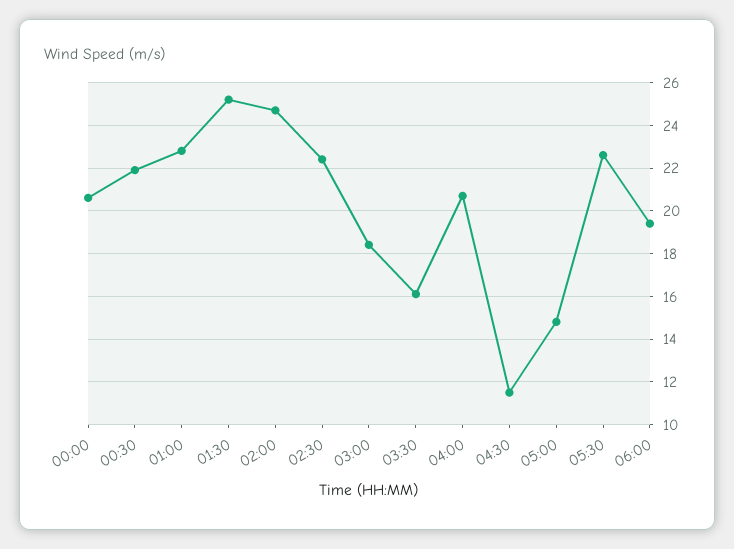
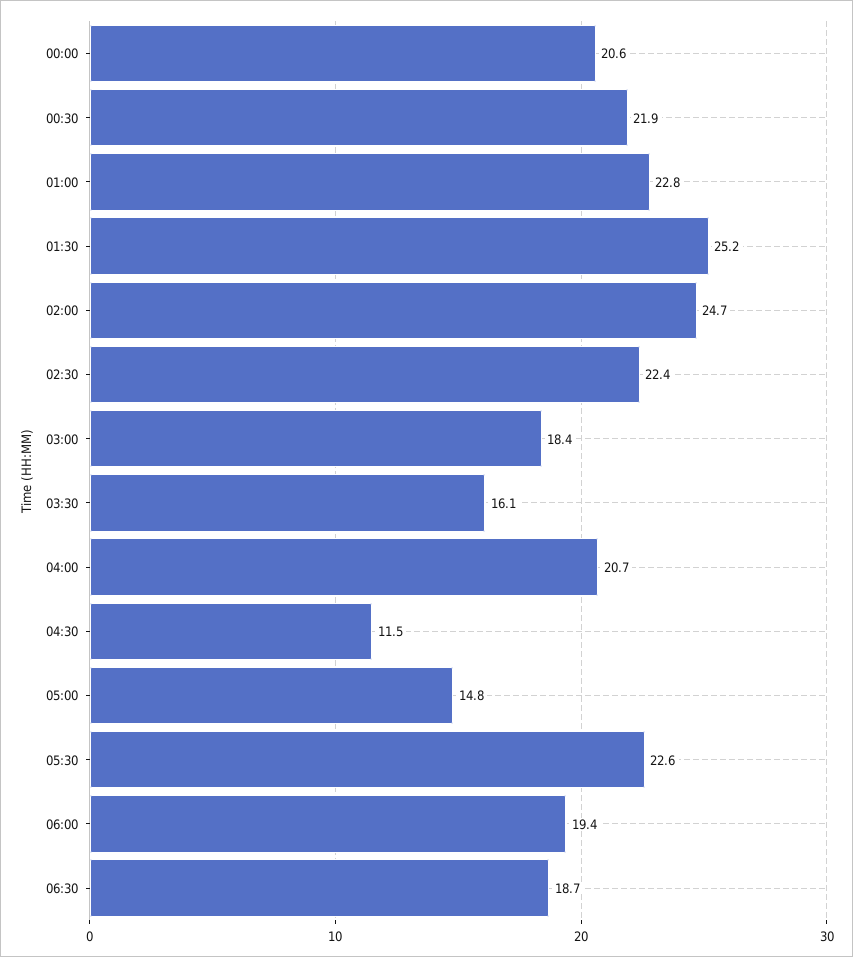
06:30: none -> 18.7

